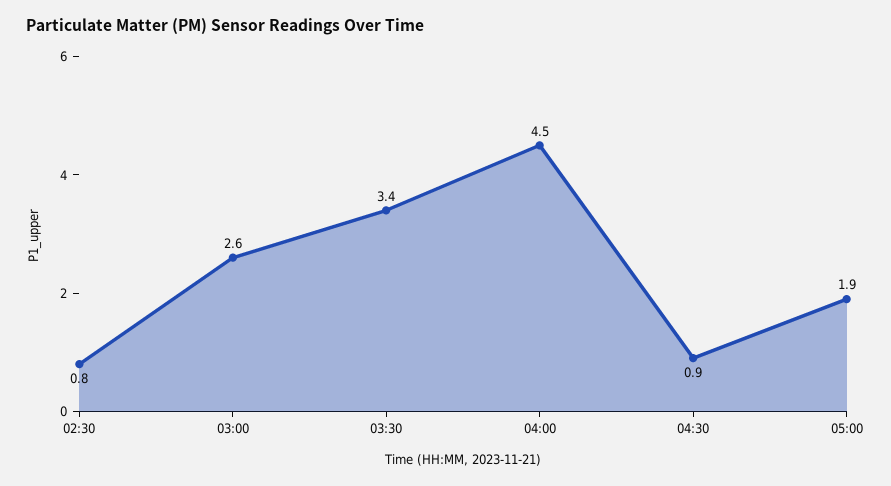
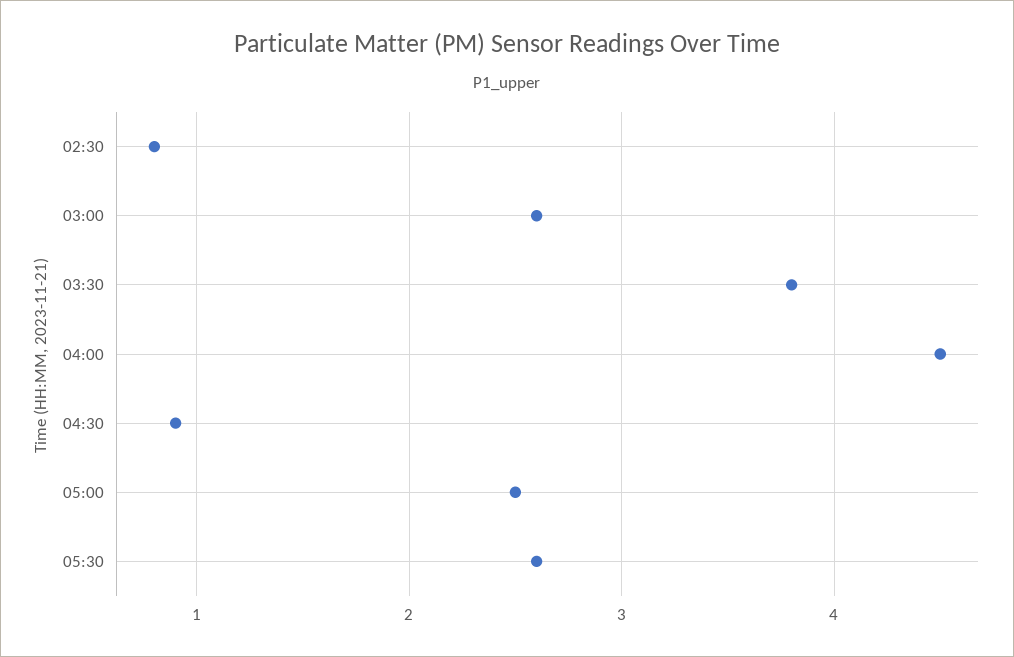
03:30: 3.4 -> 3.8
05:00: 1.9 -> 2.5
05:30: none -> 2.6

